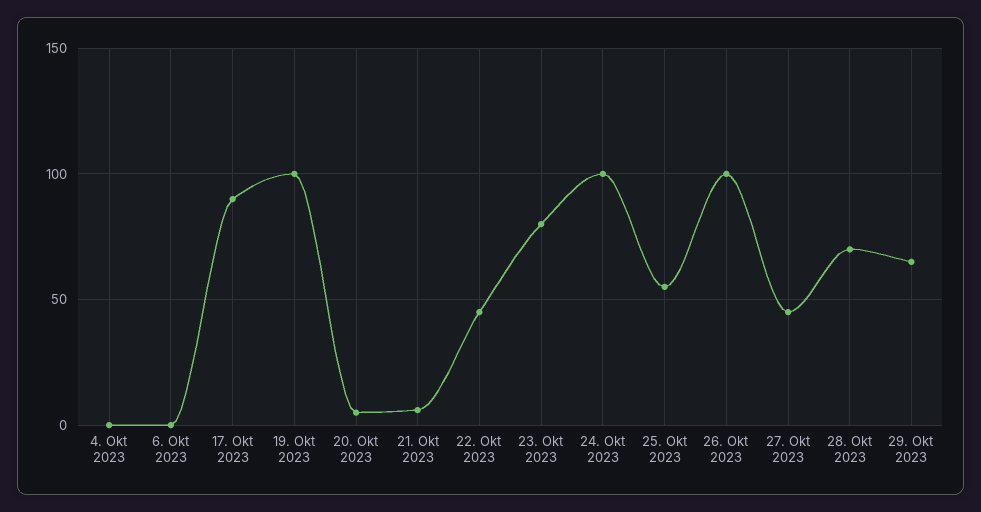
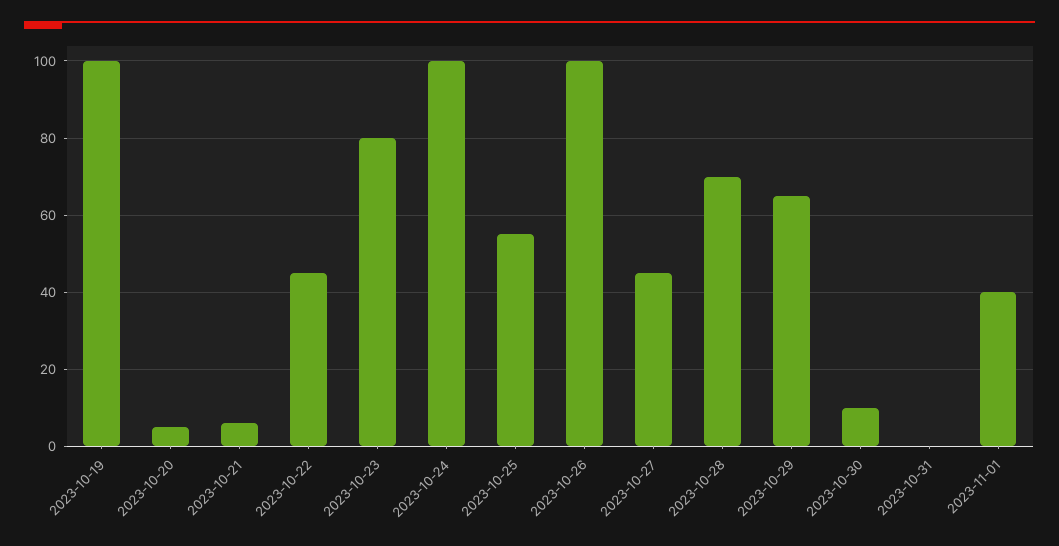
4. Okt 2023: 0 -> none
6. Okt 2023: 0 -> none
17. Okt 2023: 90 -> none
2023-10-30: none -> 10
2023-10-31: none -> 0
2023-11-01: none -> 40

